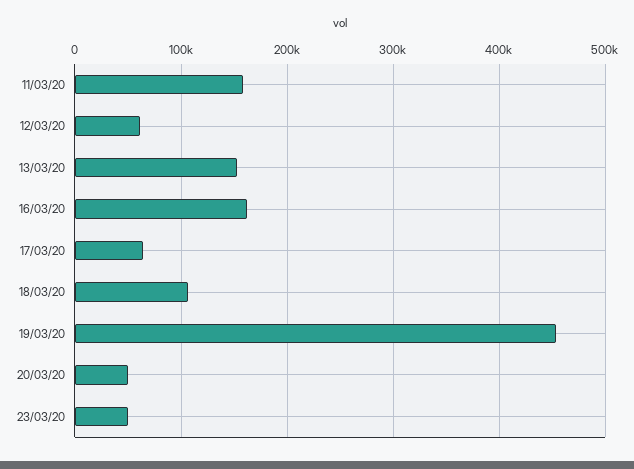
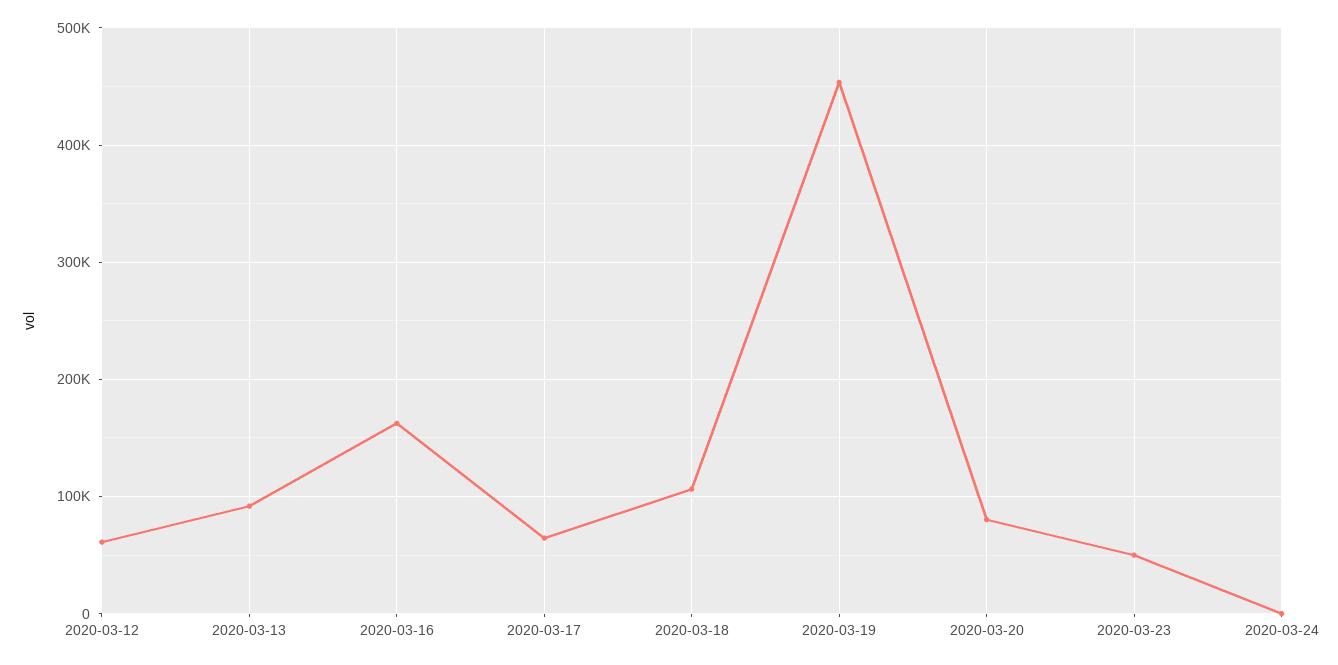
11/03/20: 160000 -> none
13/03/20: 150000 -> 90000
20/03/20: 50000 -> 80000
2020-03-24: none -> 0

